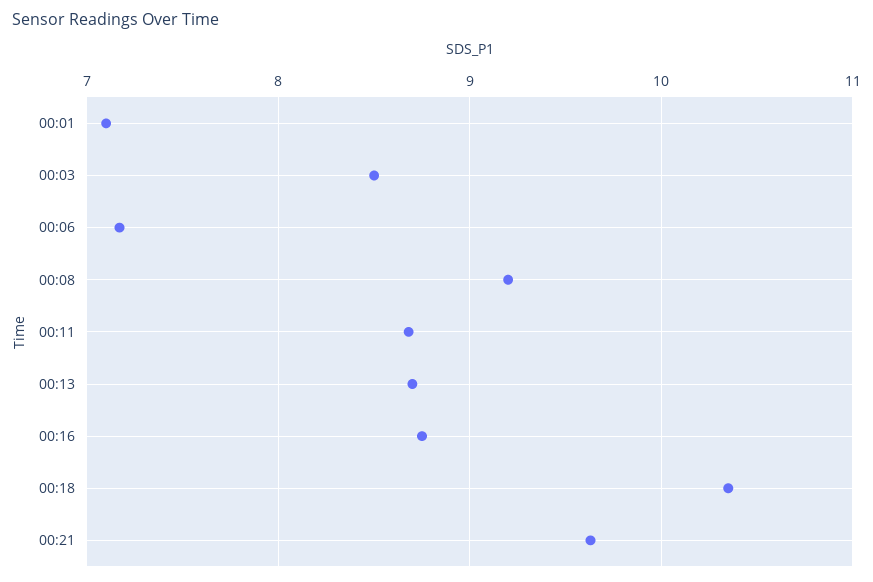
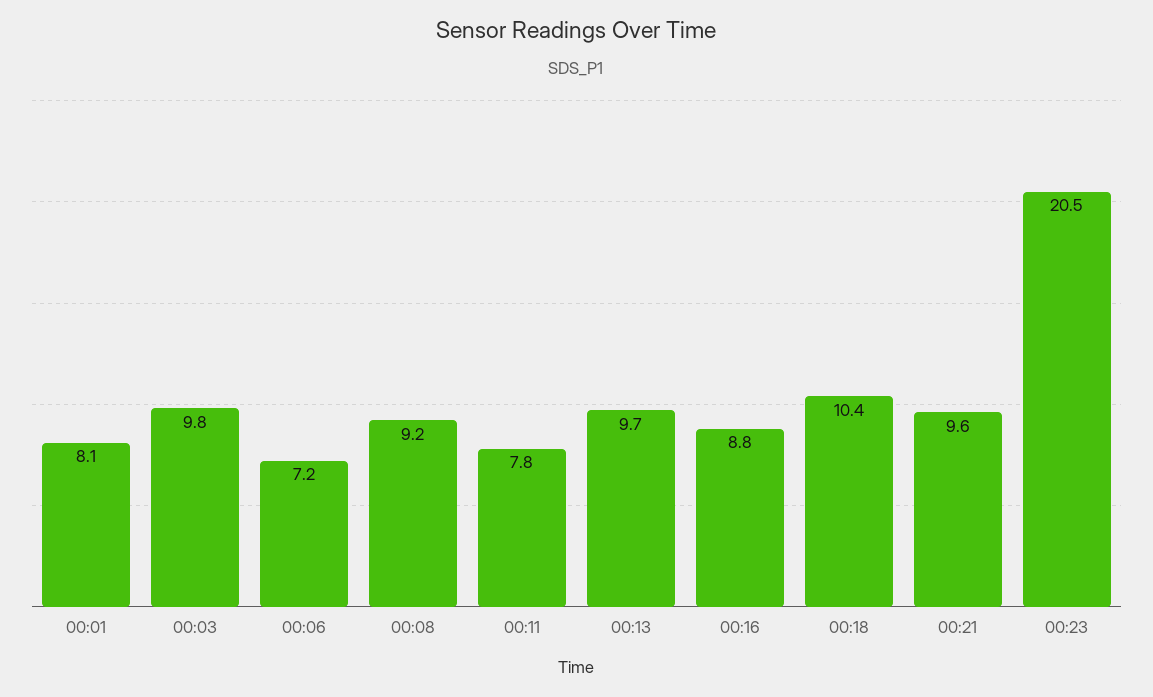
00:01: 7.1 -> 8.1
00:03: 8.5 -> 9.8
00:11: 8.7 -> 7.8
00:13: 8.7 -> 9.7
00:23: none -> 20.5

